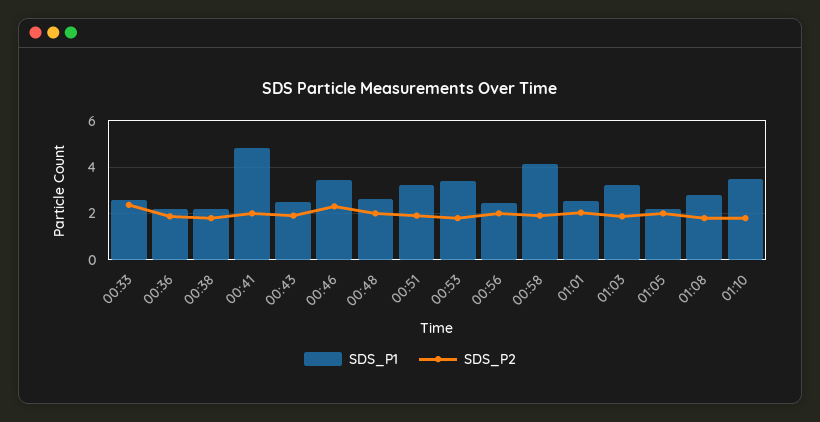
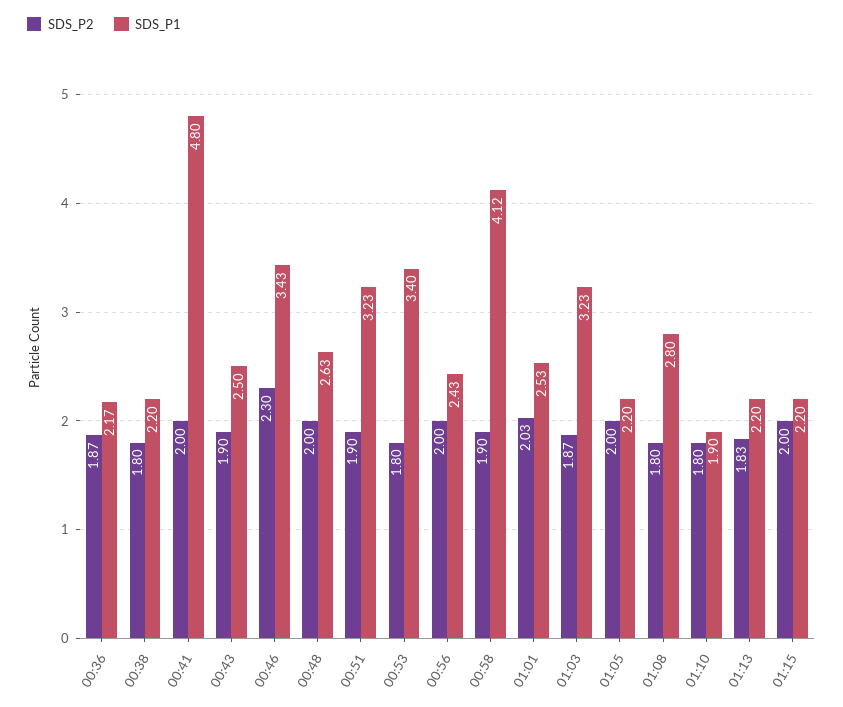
SDS_P1, 00:33: 2.5 -> none
SDS_P2, 00:33: 2.5 -> none
SDS_P1, 01:10: 3.5 -> 1.9
SDS_P2, 01:13: none -> 1.83
SDS_P1, 01:13: none -> 2.2
SDS_P2, 01:15: none -> 2
SDS_P1, 01:15: none -> 2.2

